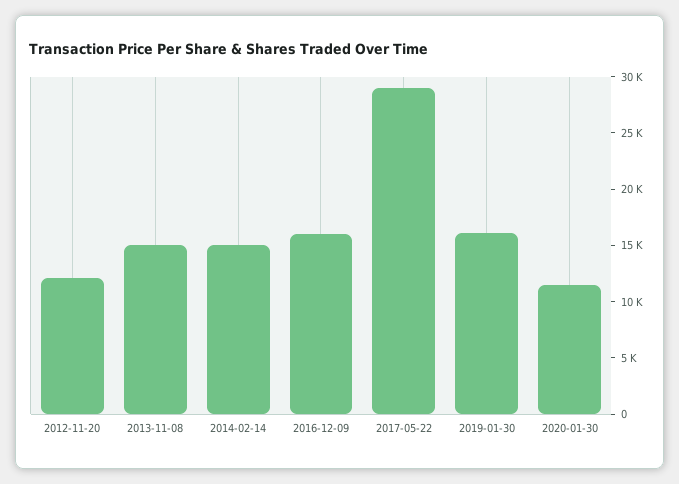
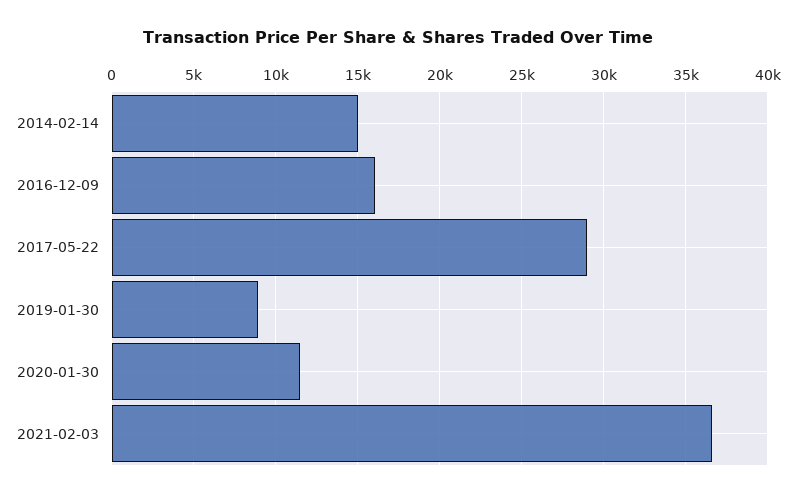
2012-11-20: 12000 -> none
2013-11-08: 15000 -> none
2019-01-30: 16000 -> 9000
2021-02-03: none -> 36500

